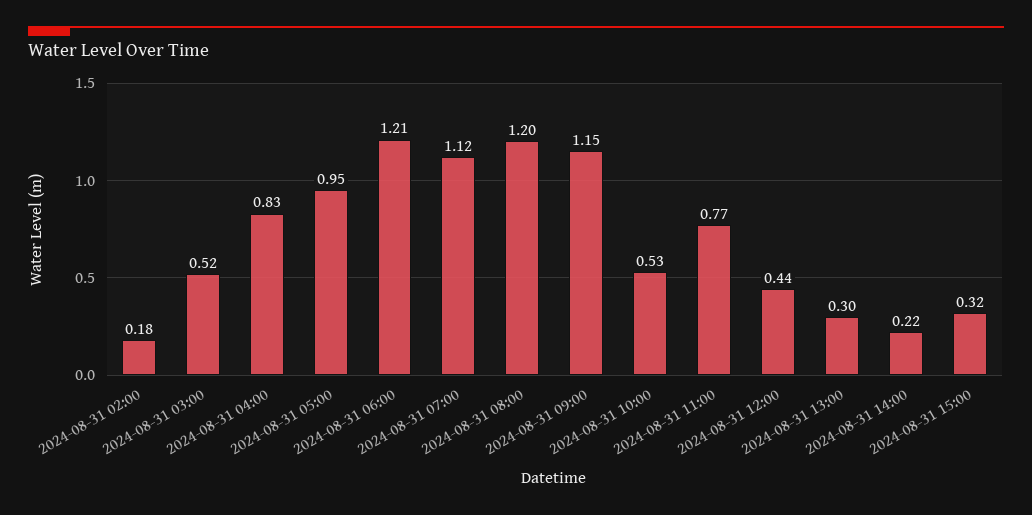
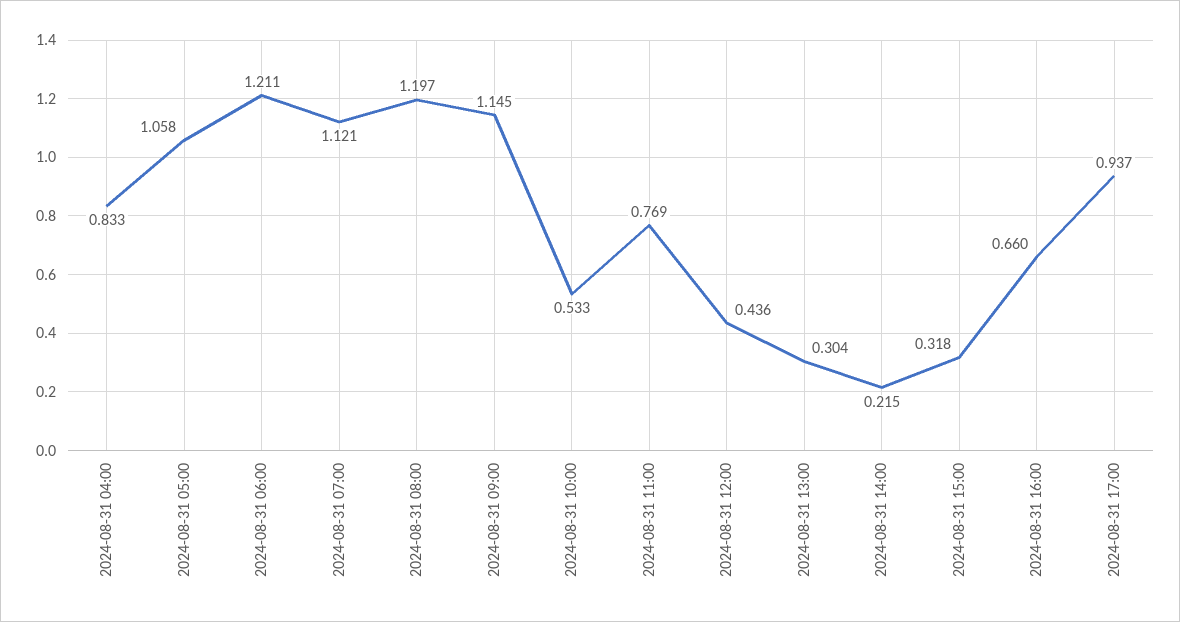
2024-08-31 02:00: 0.18 -> none
2024-08-31 03:00: 0.52 -> none
2024-08-31 05:00: 0.95 -> 1.058
2024-08-31 16:00: none -> 0.66
2024-08-31 17:00: none -> 0.937

